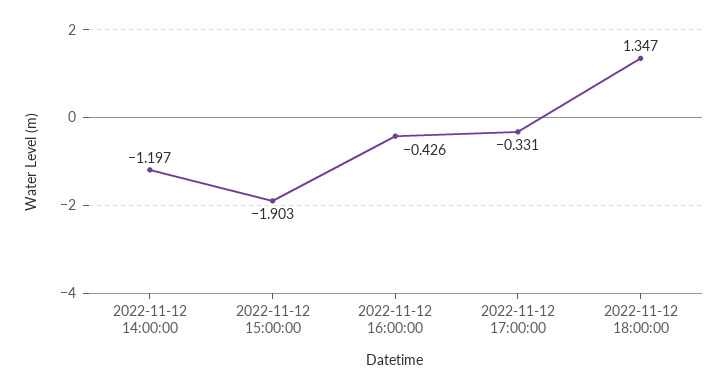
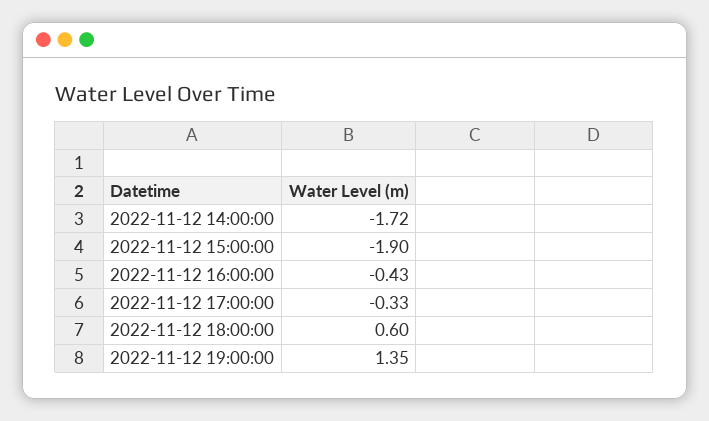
2022-11-12 14:00:00: -1.197 -> -1.72
2022-11-12 18:00:00: 1.347 -> 0.6
2022-11-12 19:00:00: none -> 1.35

